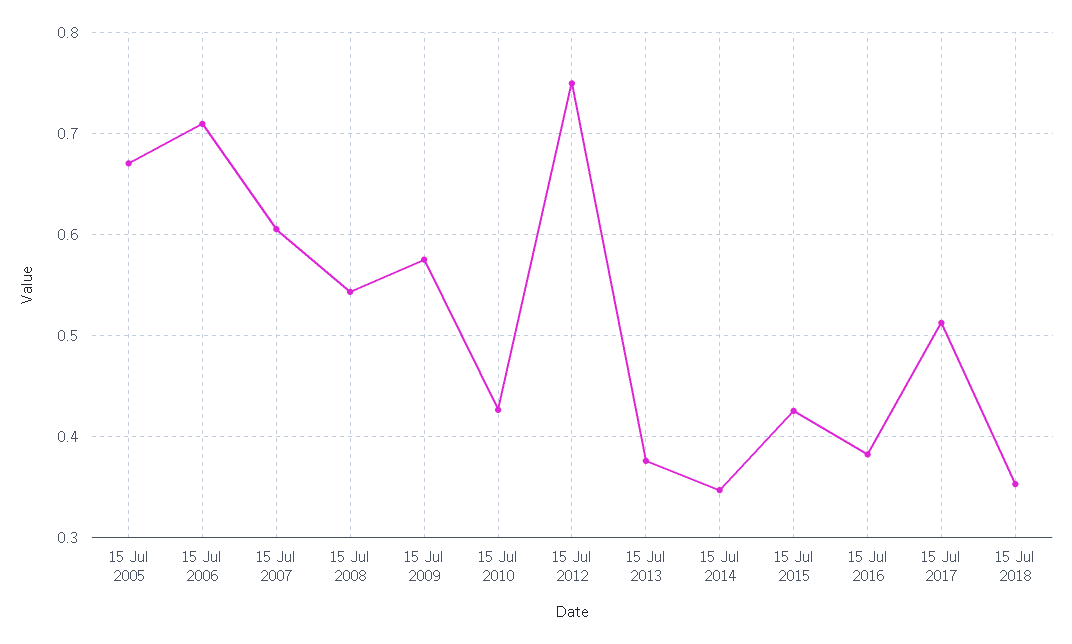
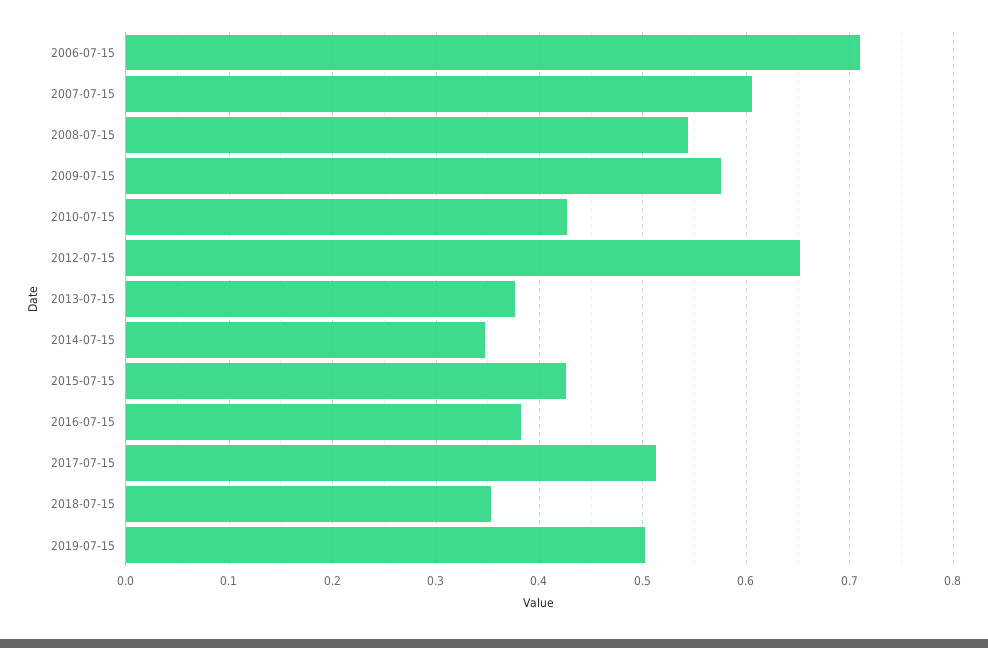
15 Jul 2005: 0.67 -> none
15 Jul 2012: 0.75 -> 0.65
2019-07-15: none -> 0.5

